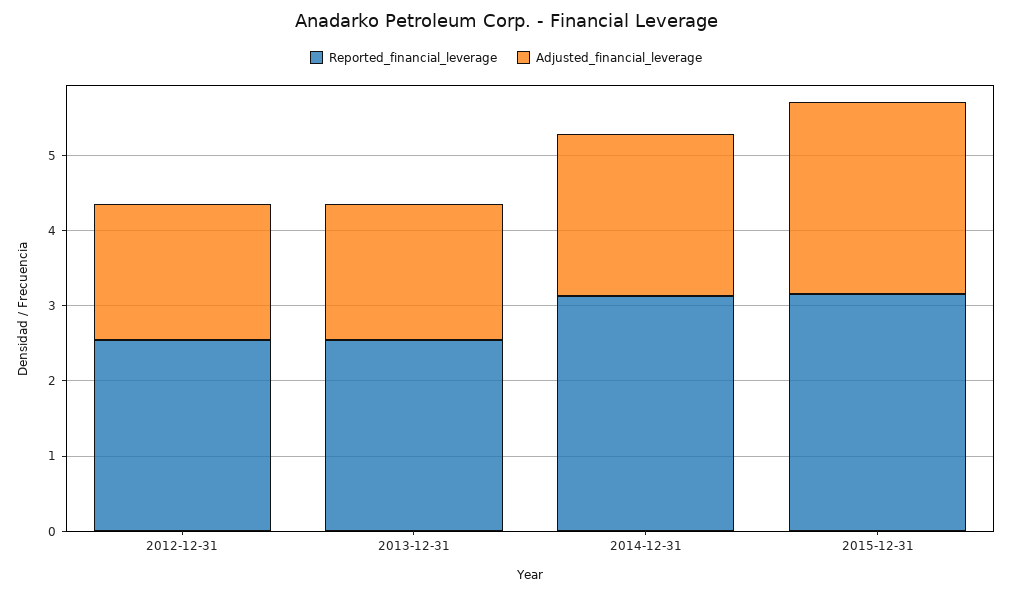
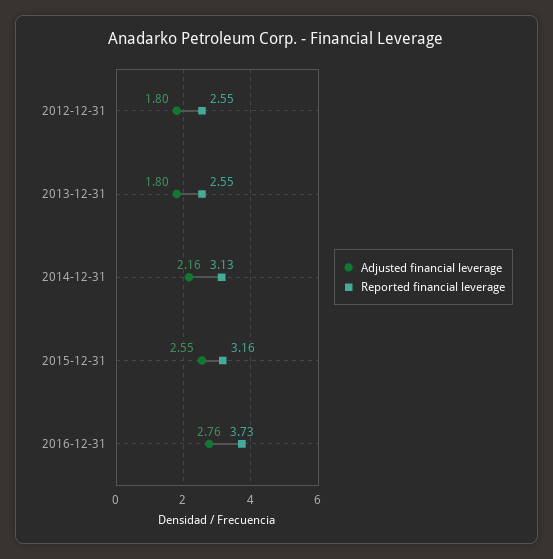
Adjusted_financial_leverage, 2016-12-31: none -> 2.76
Reported_financial_leverage, 2016-12-31: none -> 3.73

